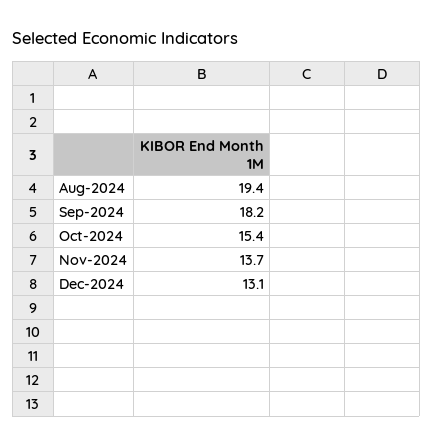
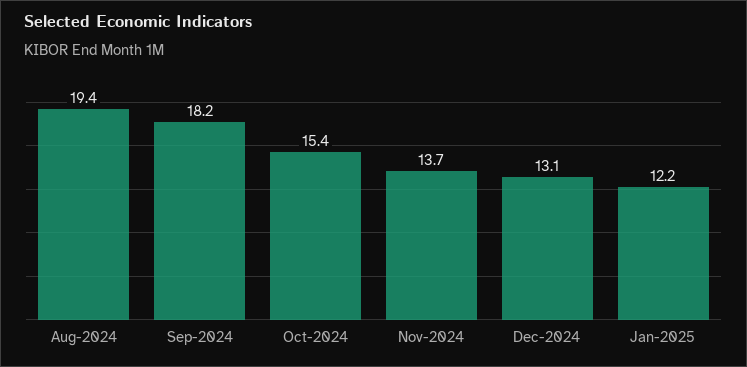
Jan-2025: none -> 12.2

